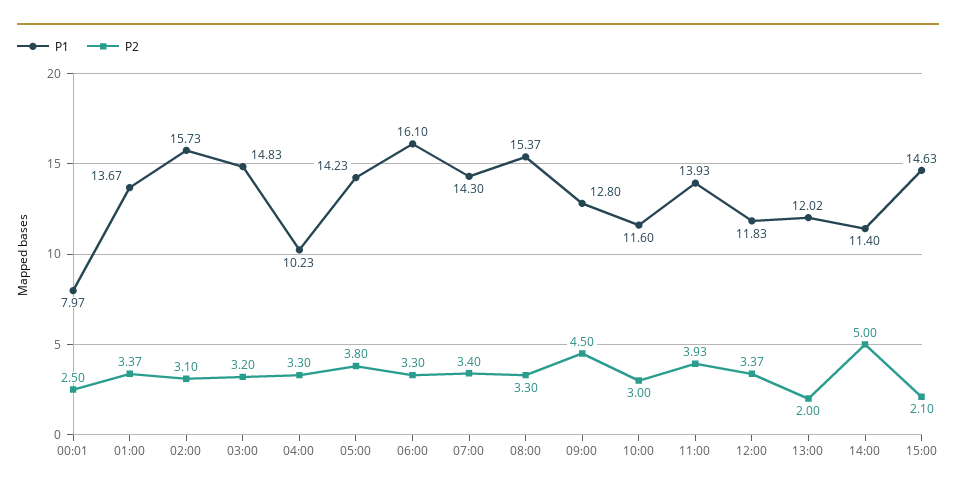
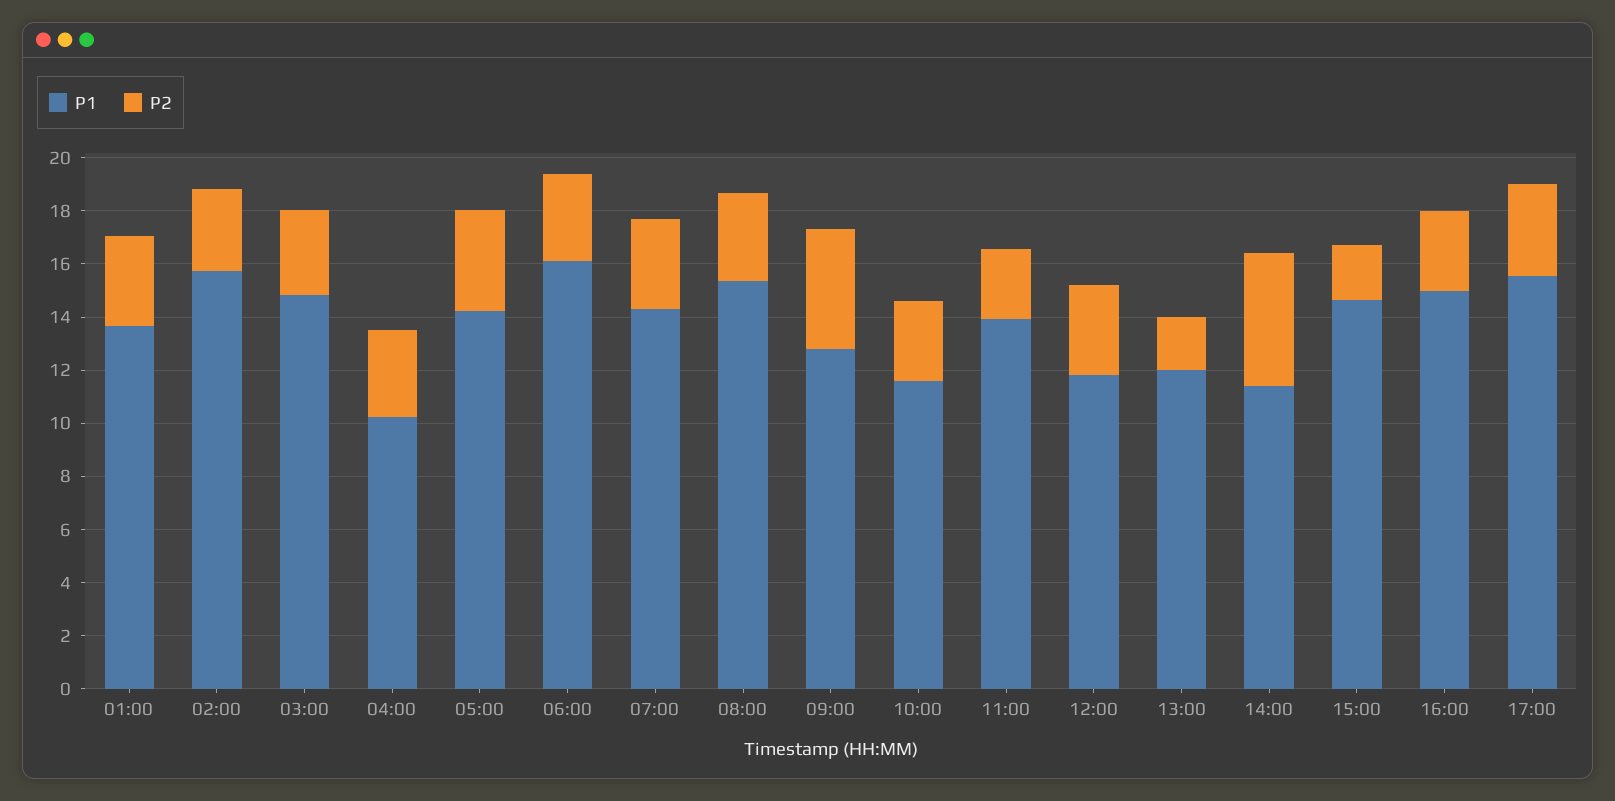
P1, 00:01: 7.97 -> none
P2, 00:01: 2.5 -> none
P2, 11:00: 3.93 -> 2.5
P1, 16:00: none -> 15
P2, 16:00: none -> 3
P1, 17:00: none -> 15.5
P2, 17:00: none -> 3.5

